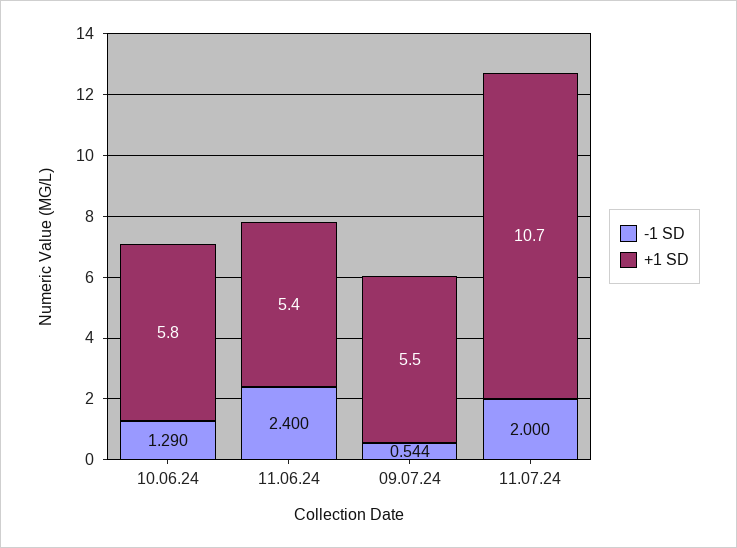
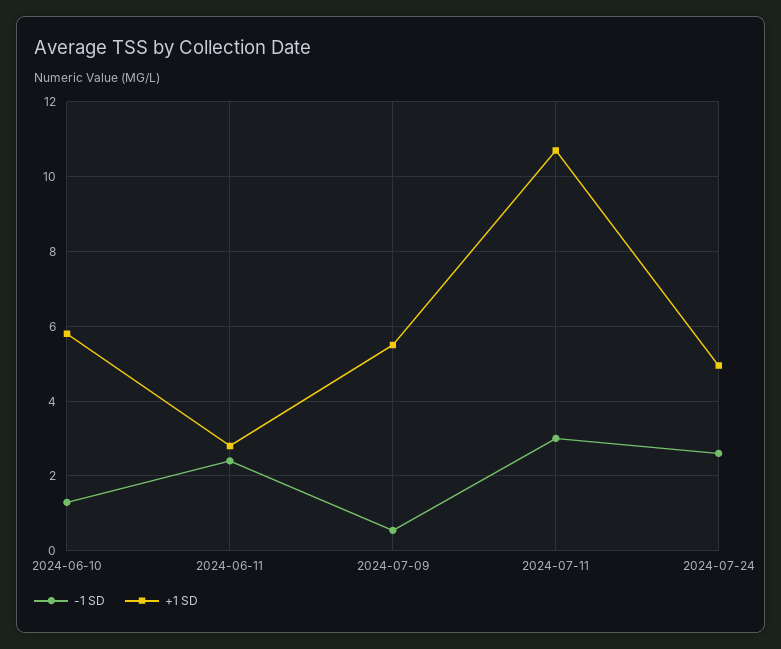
+1 SD, 11.06.24: 5.4 -> 2.8
-1 SD, 11.07.24: 2 -> 3
-1 SD, 2024-07-24: none -> 2.6
+1 SD, 2024-07-24: none -> 5

